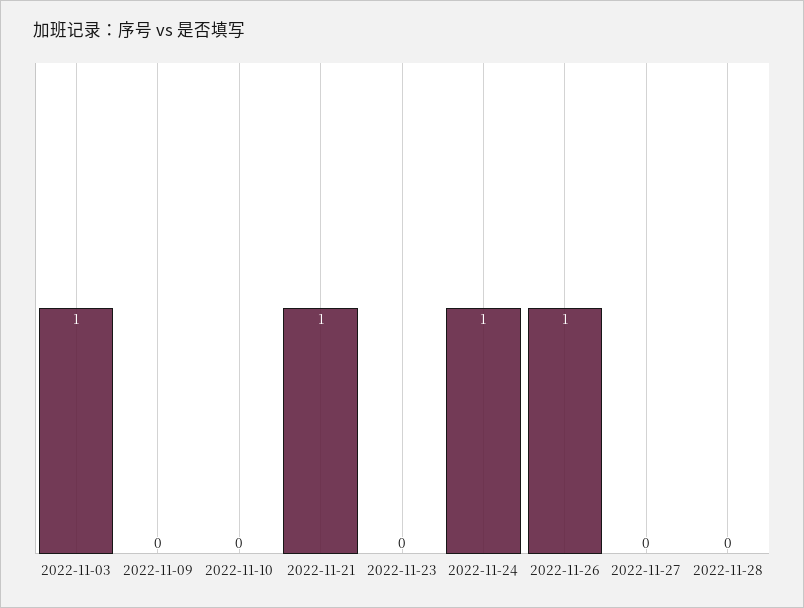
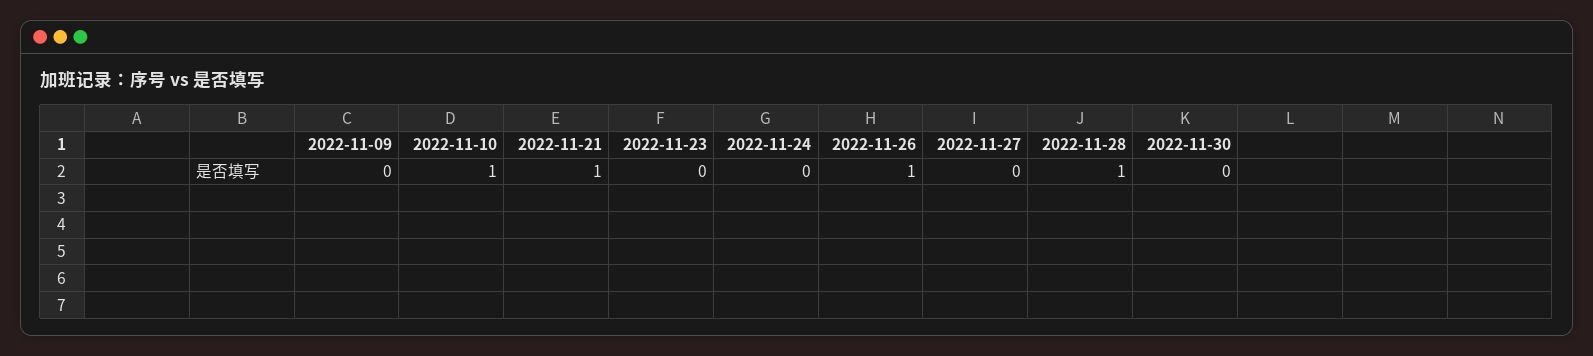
2022-11-03: 1 -> none
2022-11-10: 0 -> 1
2022-11-24: 1 -> 0
2022-11-28: 0 -> 1
2022-11-30: none -> 0

